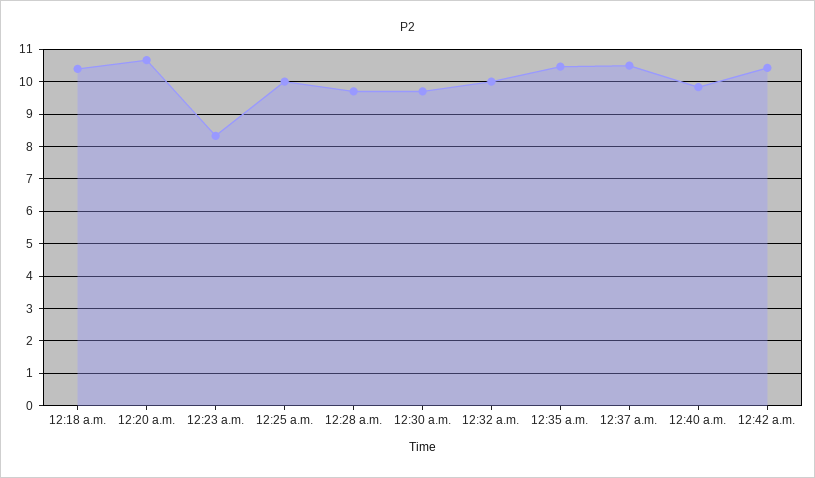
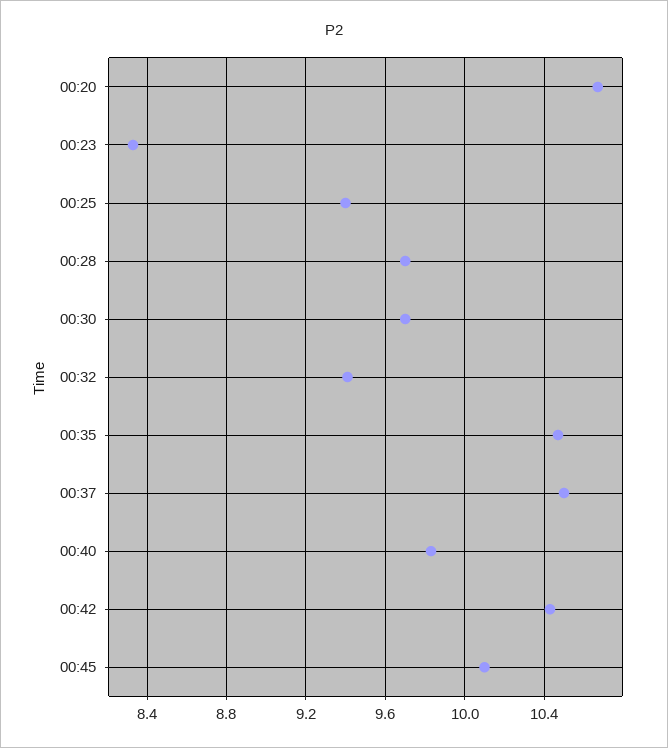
12:18 a.m.: 10.4 -> none
12:25 a.m.: 10 -> 9.4
12:32 a.m.: 10 -> 9.4
00:45: none -> 10.1

